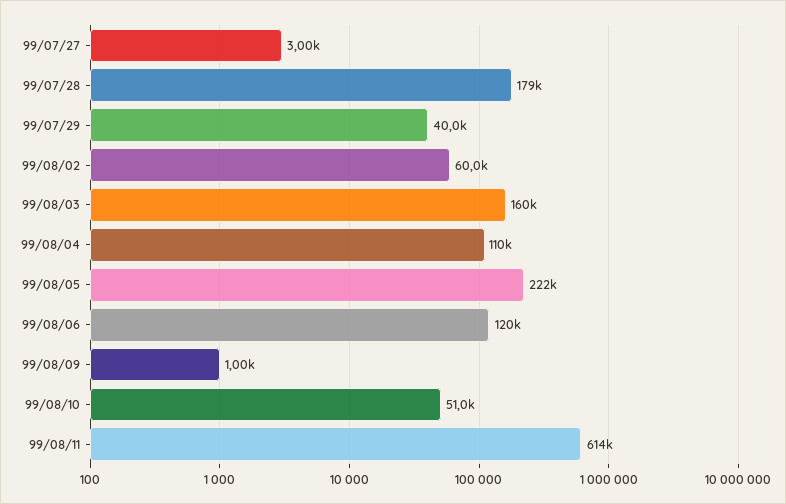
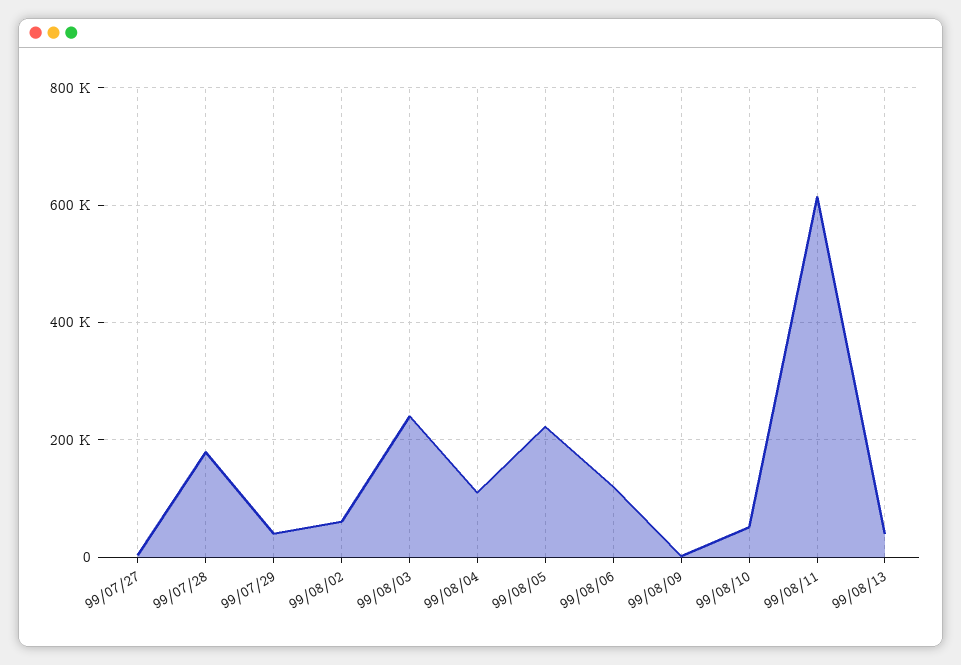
99/08/03: 160000 -> 240000
99/08/13: none -> 40000

